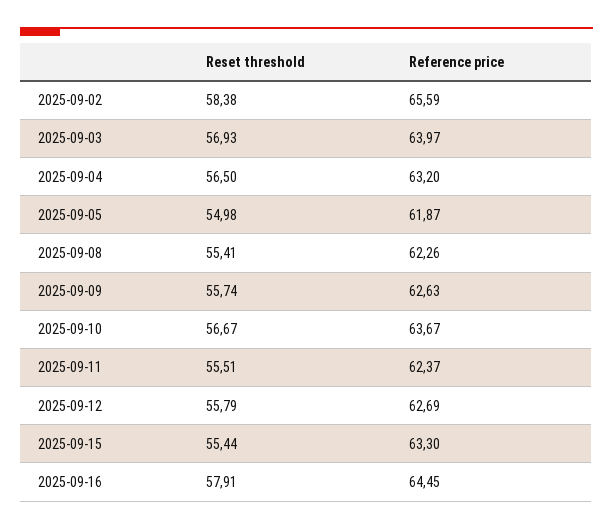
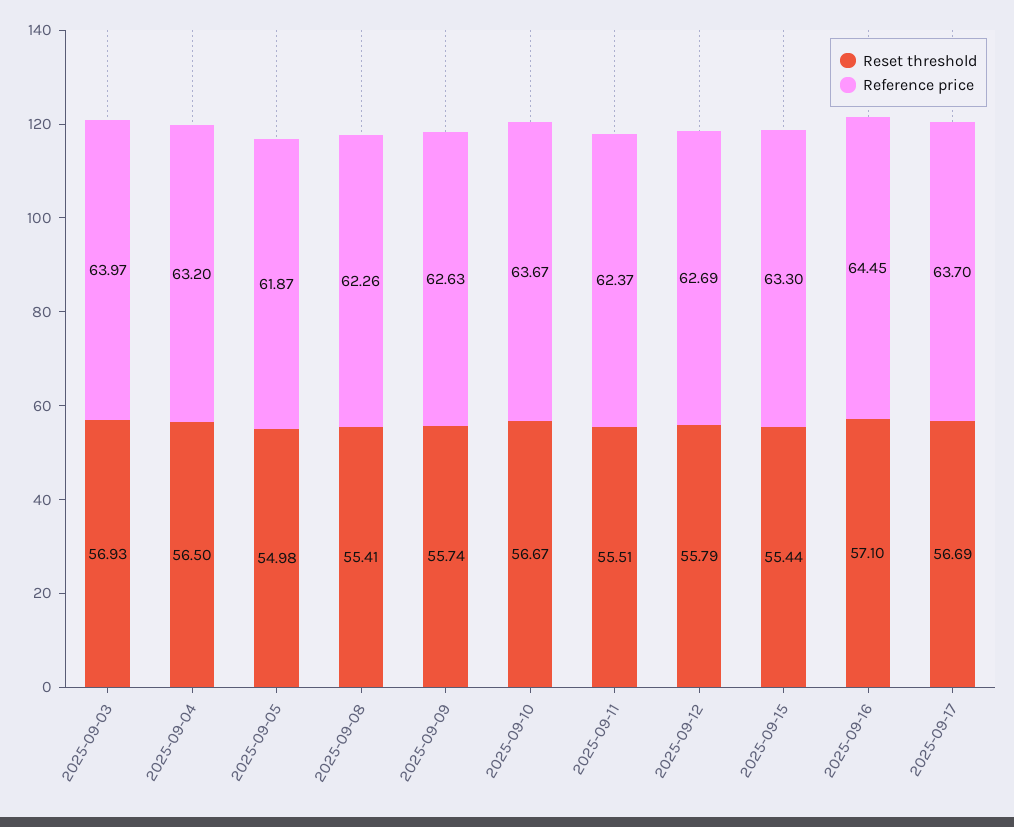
Reset threshold, 2025-09-02: 58.38 -> none
Reference price, 2025-09-02: 65.59 -> none
Reset threshold, 2025-09-16: 57.91 -> 57.1
Reset threshold, 2025-09-17: none -> 56.69
Reference price, 2025-09-17: none -> 63.7

